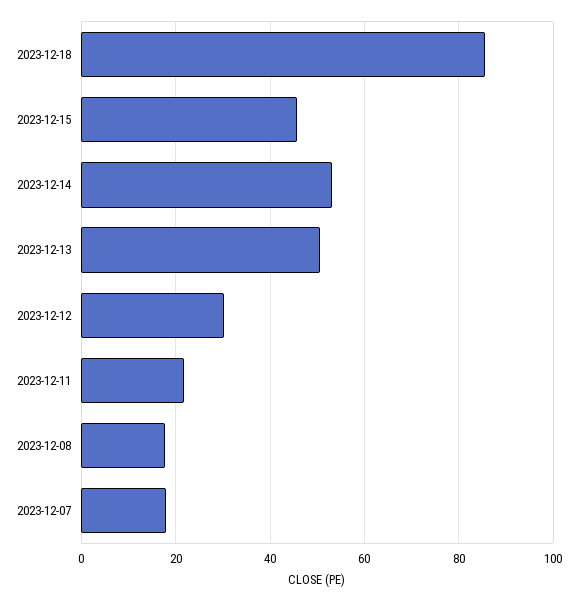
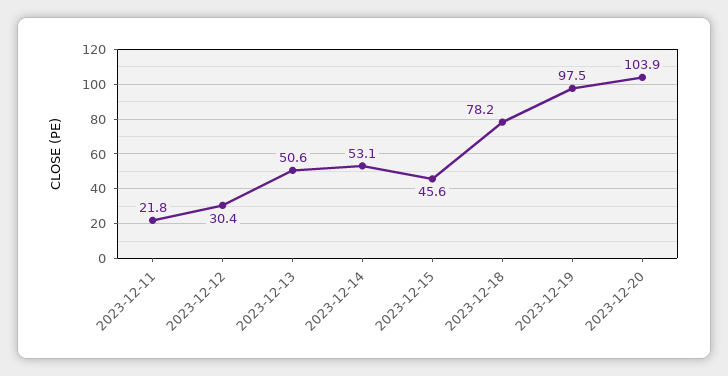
2023-12-18: 86 -> 78.2
2023-12-08: 18 -> none
2023-12-07: 18 -> none
2023-12-19: none -> 97.5
2023-12-20: none -> 103.9

